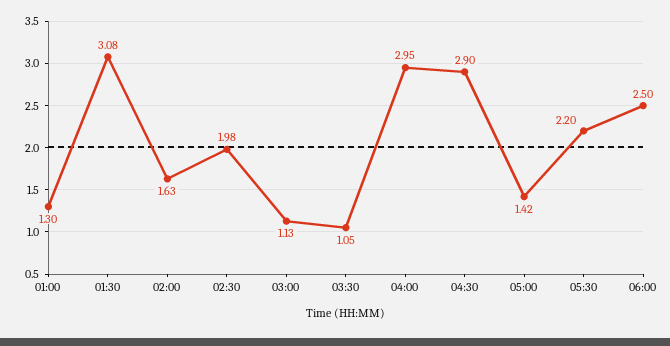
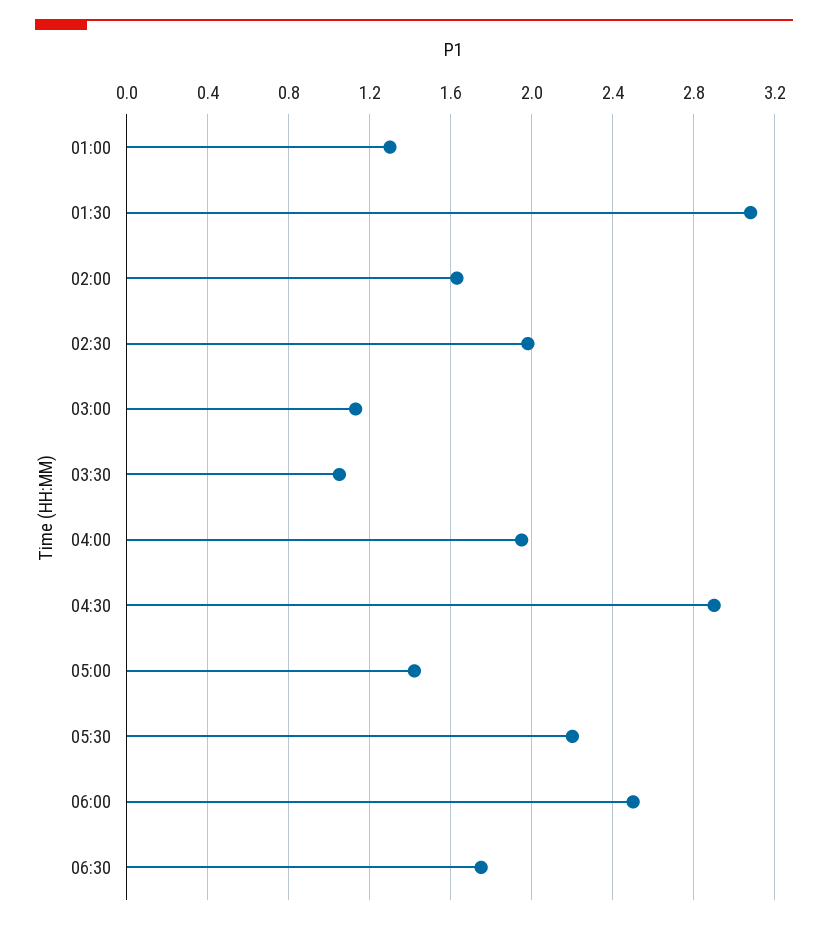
04:00: 2.95 -> 1.95
06:30: none -> 1.75

